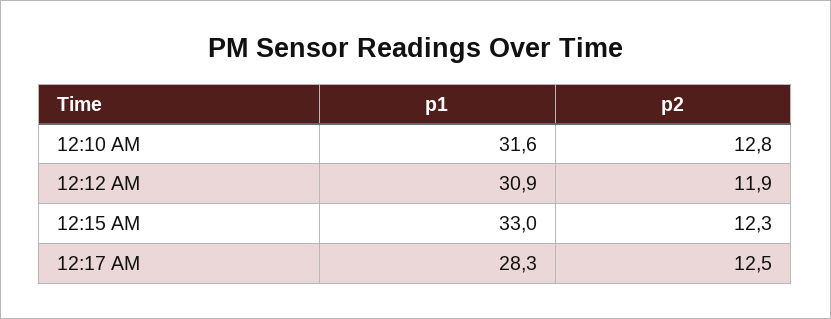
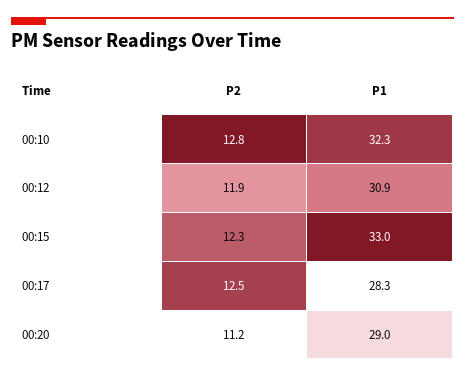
p1, 12:10 AM: 31.6 -> 32.3
p2, 00:20: none -> 11.2
p1, 00:20: none -> 29

